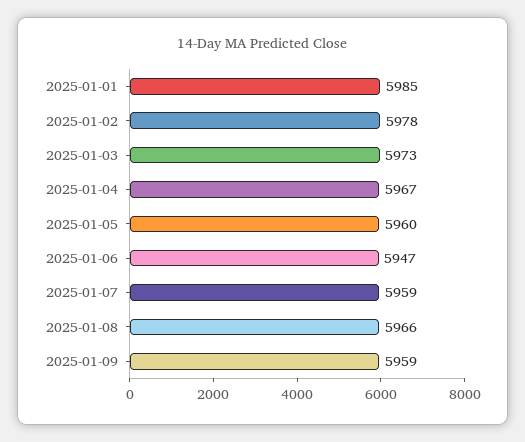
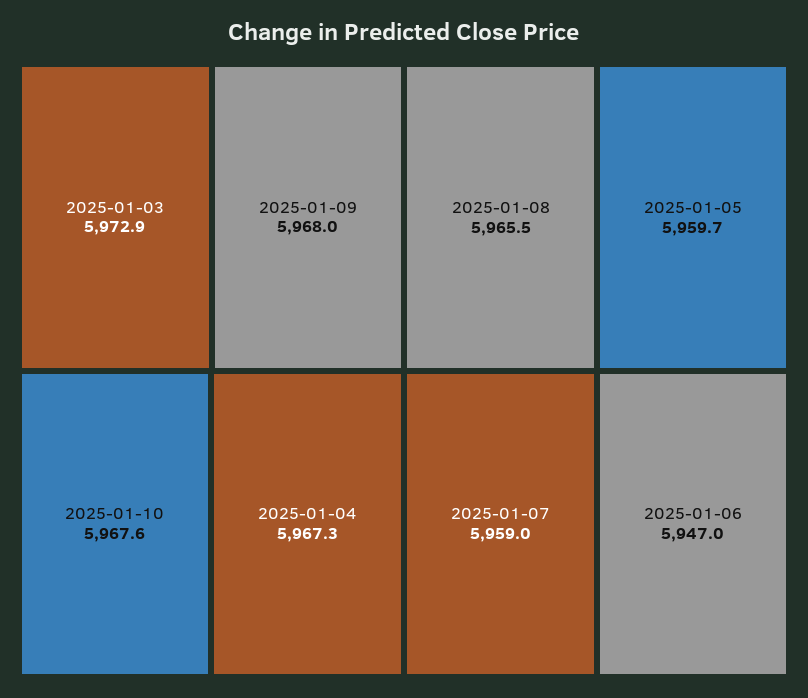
2025-01-01: 5985 -> none
2025-01-02: 5978 -> none
2025-01-09: 5959 -> 5968
2025-01-10: none -> 5967.6

